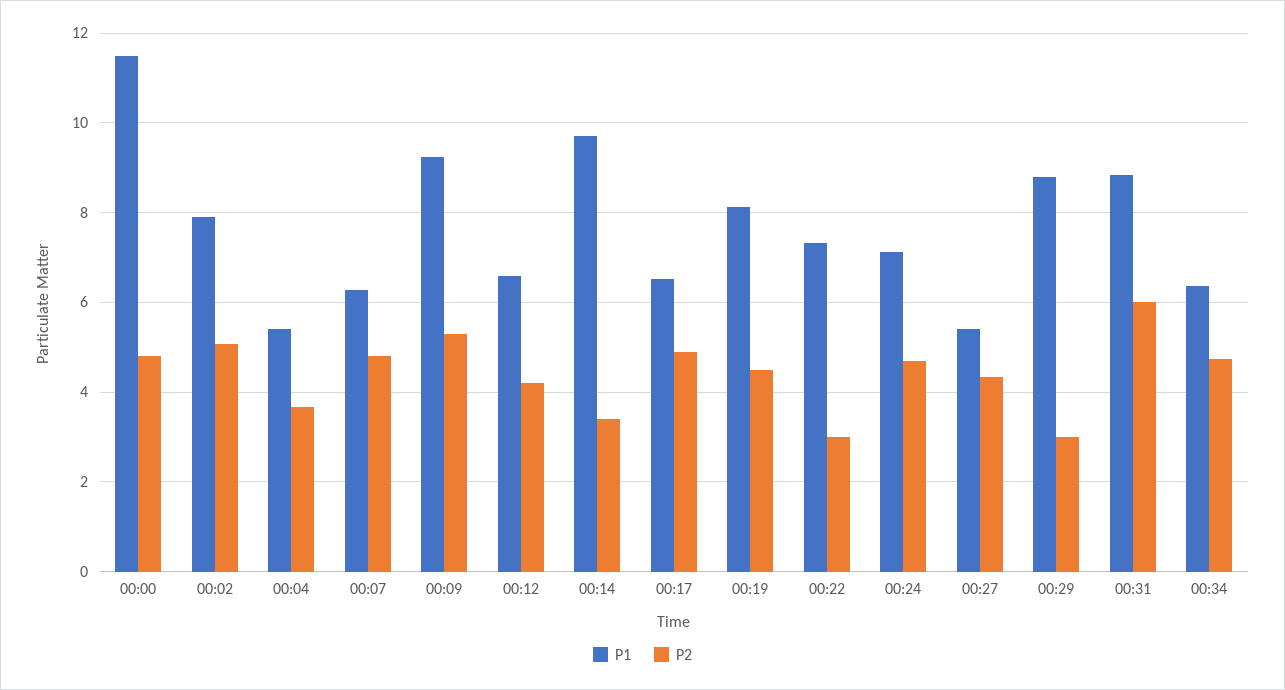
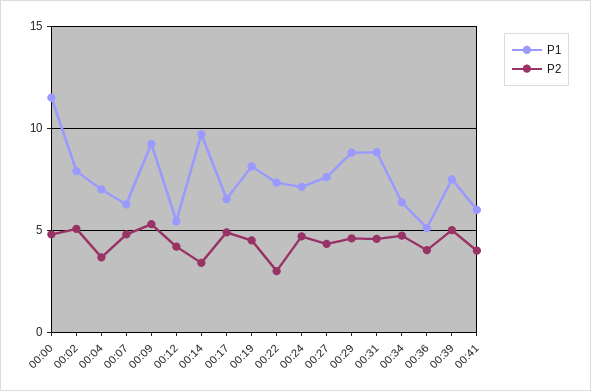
P1, 00:04: 5.4 -> 7
P1, 00:12: 6.6 -> 5.5
P1, 00:27: 5.4 -> 7.5
P2, 00:29: 3 -> 4.5
P2, 00:31: 6 -> 4.5
P1, 00:36: none -> 5
P2, 00:36: none -> 4
P1, 00:39: none -> 7.5
P2, 00:39: none -> 5
P1, 00:41: none -> 6
P2, 00:41: none -> 4

